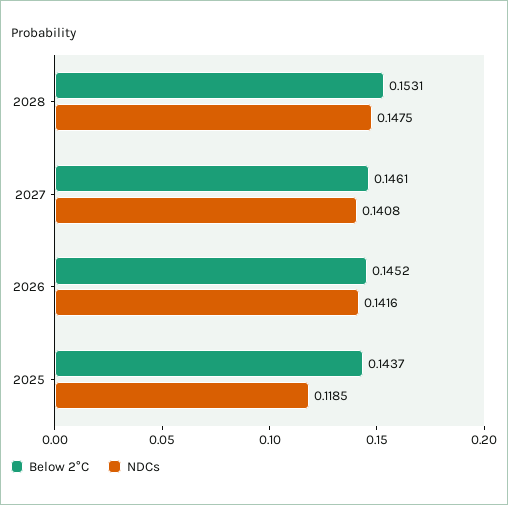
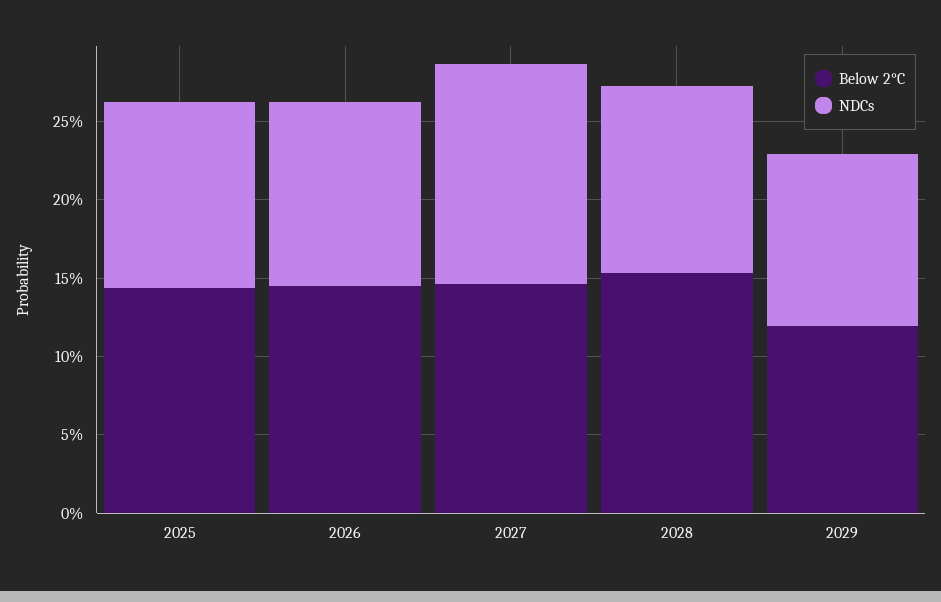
NDCs, 2028: 0.1475 -> 0.12
NDCs, 2026: 0.1416 -> 0.12
Below 2°C, 2029: none -> 0.12
NDCs, 2029: none -> 0.11

